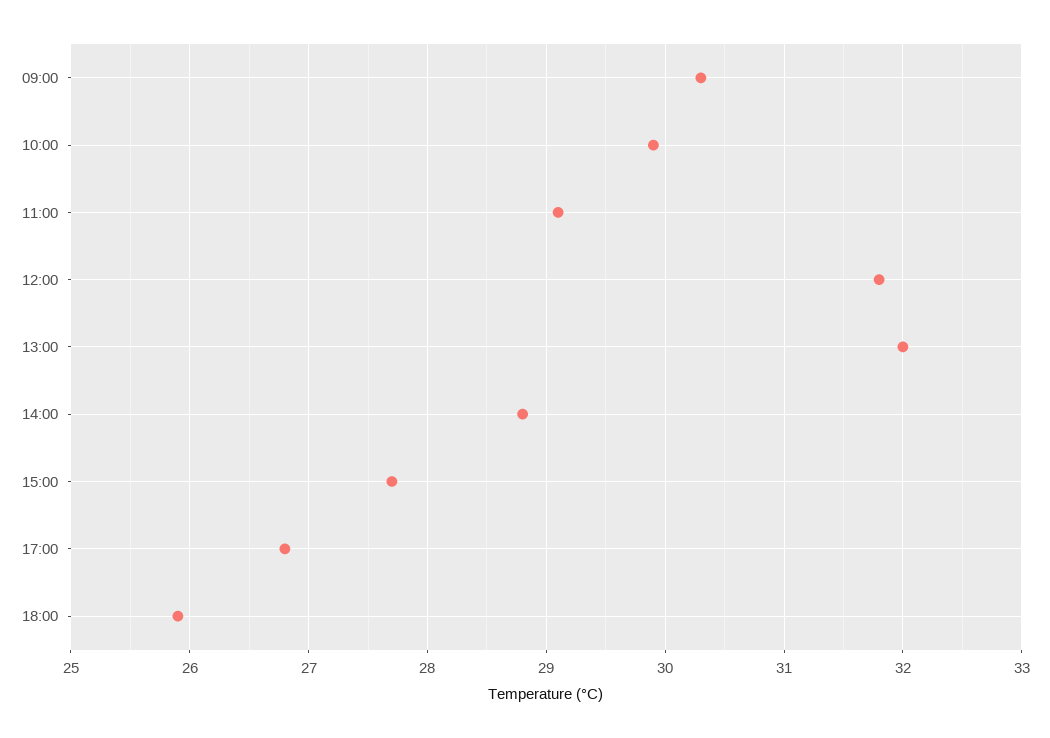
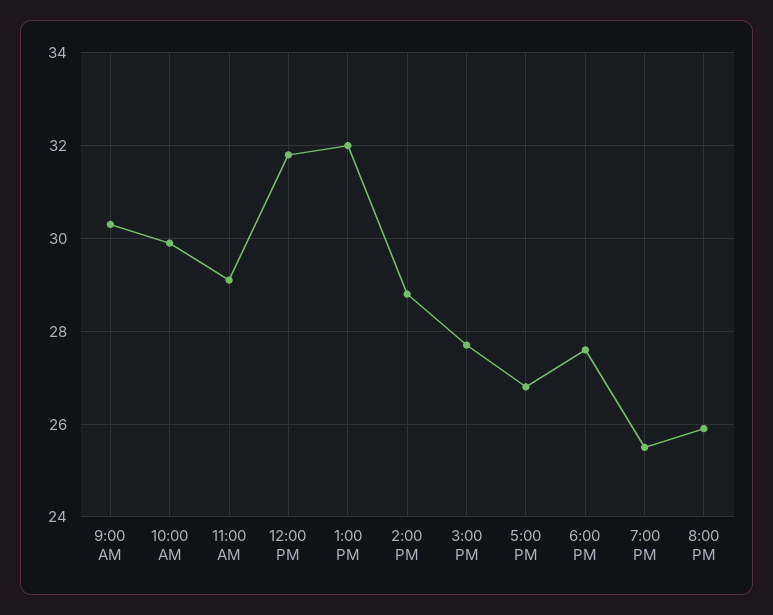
18:00: 25.9 -> 27.5
7:00 PM: none -> 25.5
8:00 PM: none -> 26

